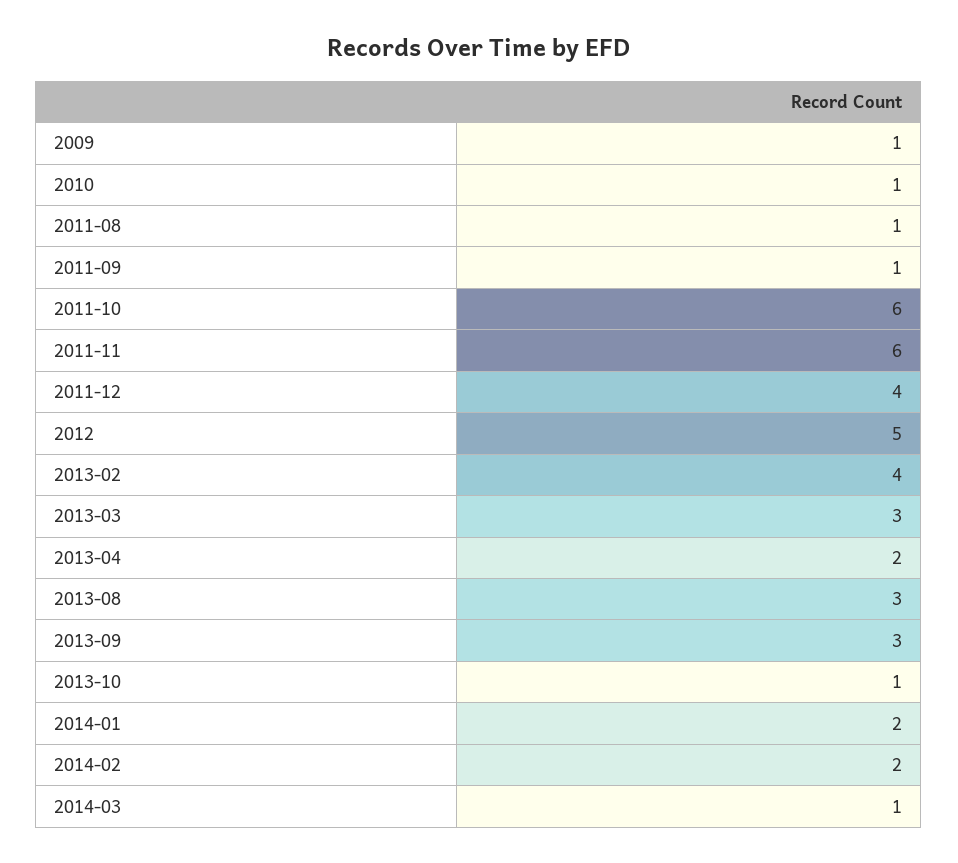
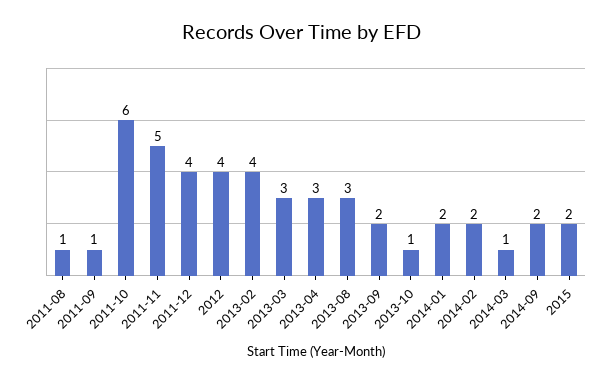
2009: 1 -> none
2010: 1 -> none
2011-11: 6 -> 5
2012: 5 -> 4
2013-04: 2 -> 3
2013-09: 3 -> 2
2014-09: none -> 2
2015: none -> 2

